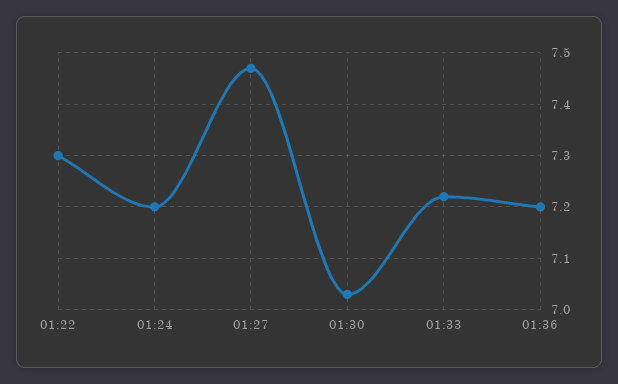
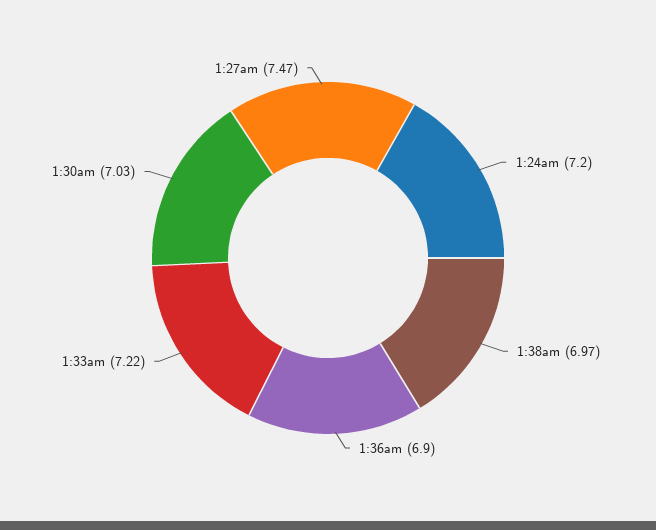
01:22: 7.3 -> none
01:36: 7.2 -> 6.9
1:38am: none -> 6.97

